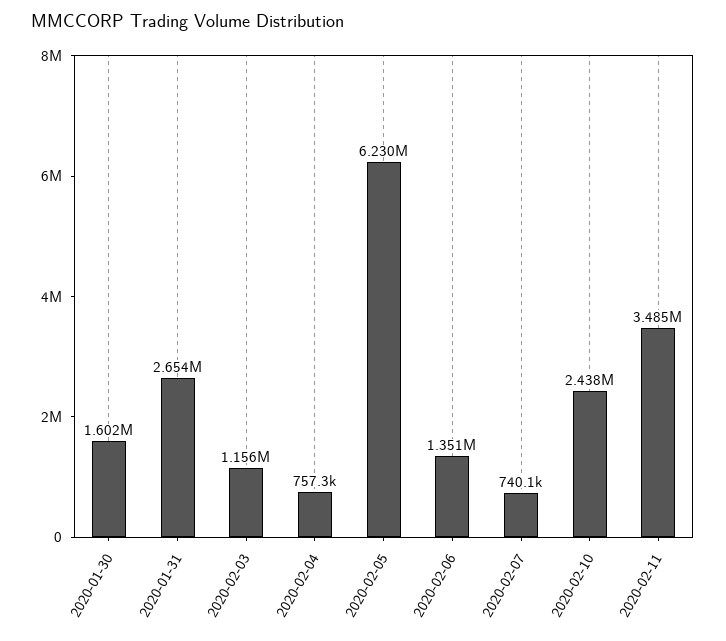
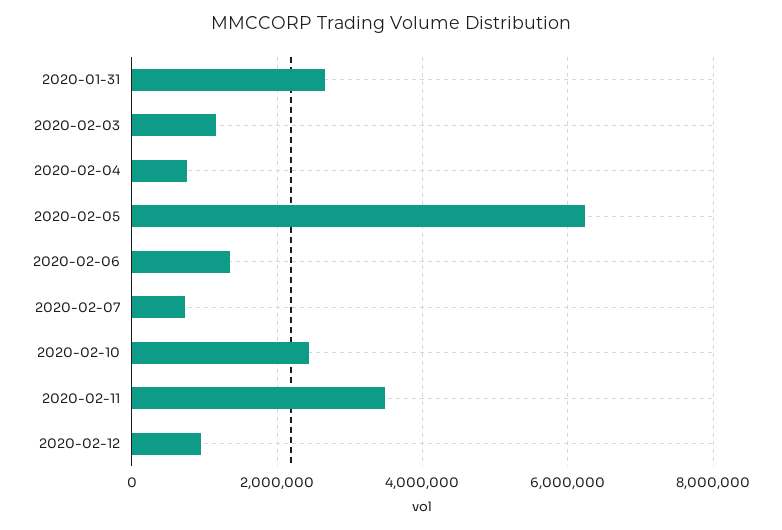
2020-01-30: 1602000 -> none
2020-02-12: none -> 1000000

